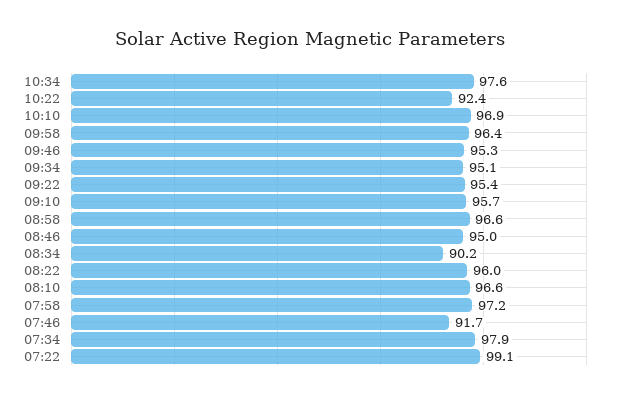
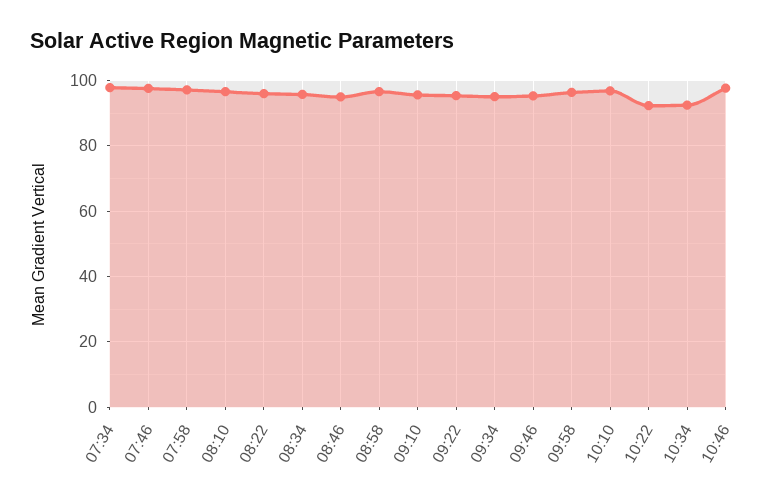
10:34: 97.6 -> 92
08:34: 90.2 -> 96
07:46: 91.7 -> 98
07:22: 99.1 -> none
10:46: none -> 98

